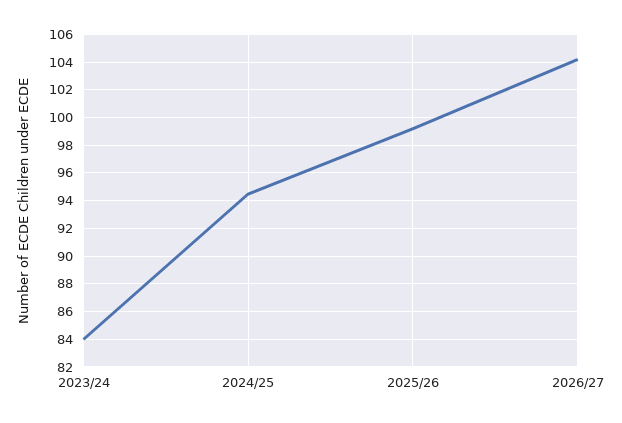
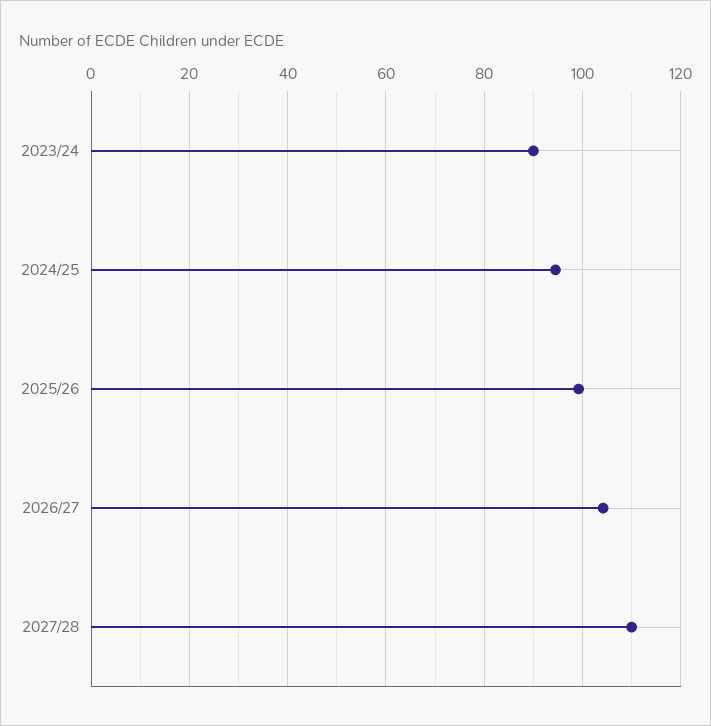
2023/24: 84 -> 90
2027/28: none -> 110

